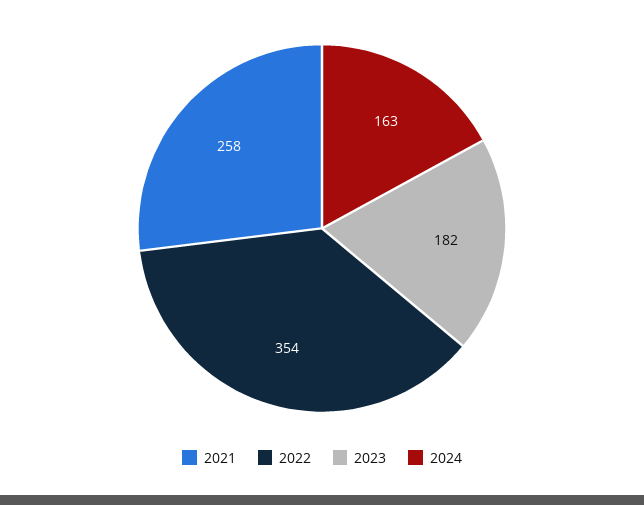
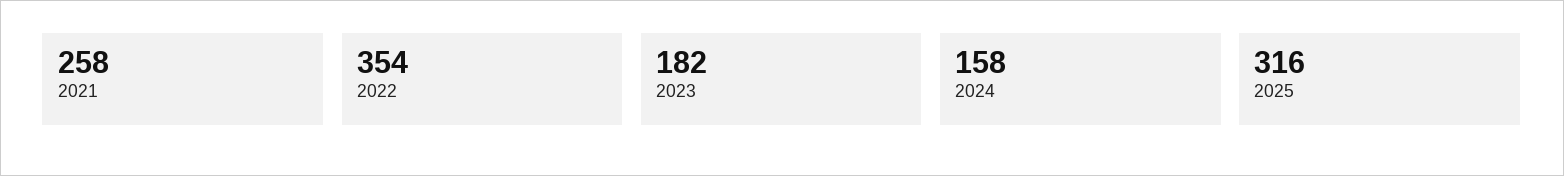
2024: 163 -> 158
2025: none -> 316

